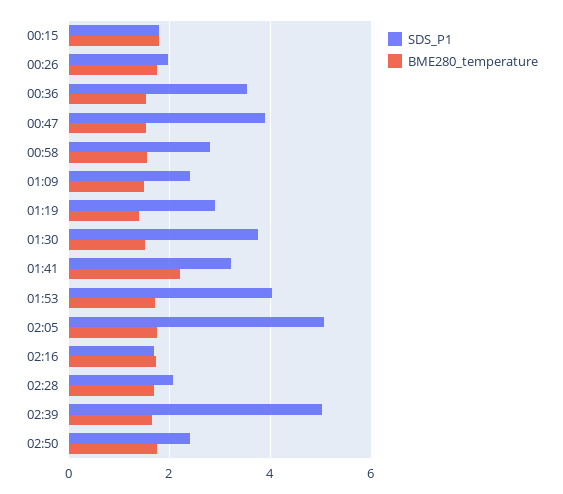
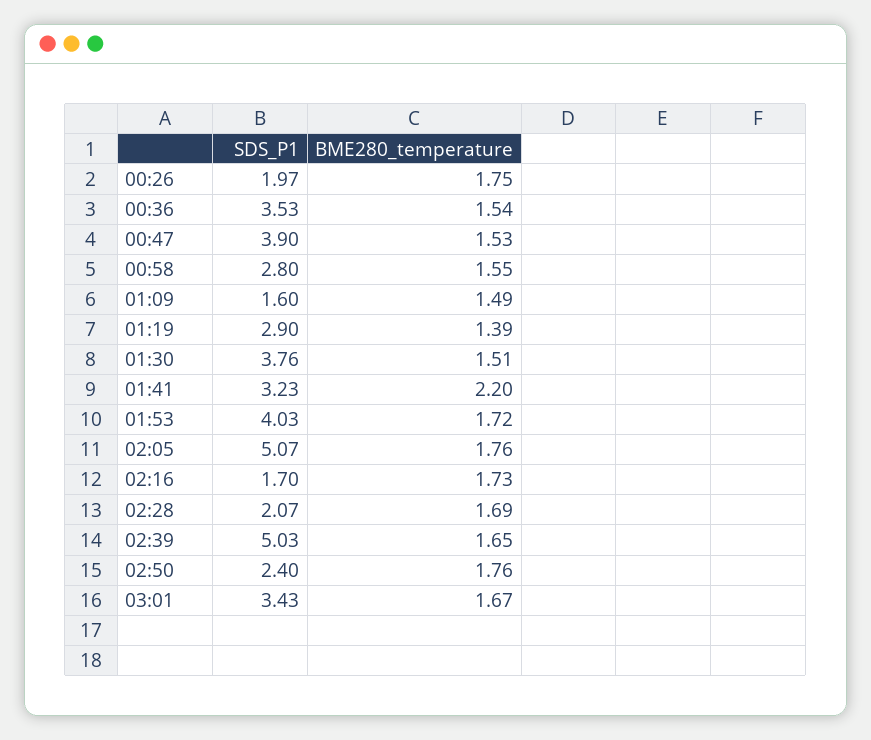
SDS_P1, 00:15: 1.8 -> none
BME280_temperature, 00:15: 1.8 -> none
SDS_P1, 01:09: 2.4 -> 1.6
SDS_P1, 03:01: none -> 3.43
BME280_temperature, 03:01: none -> 1.67

